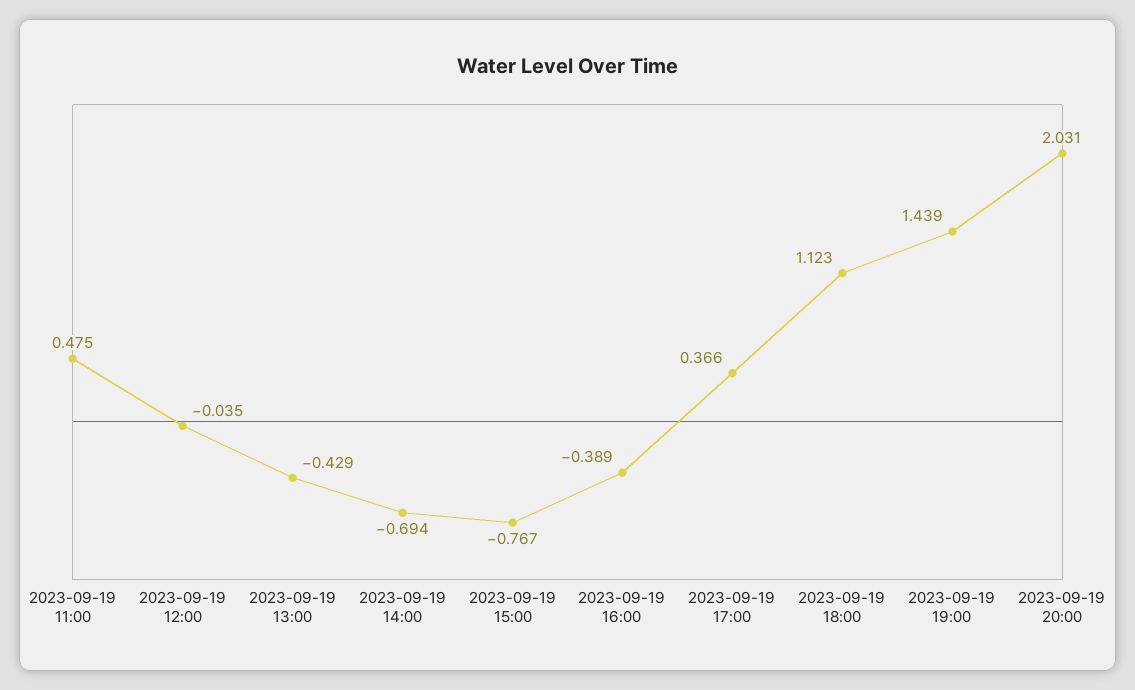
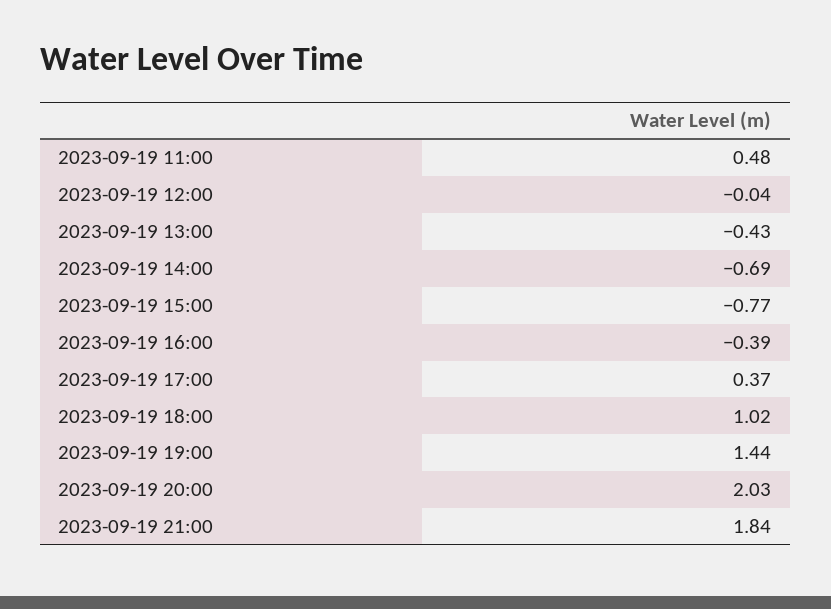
2023-09-19 18:00: 1.123 -> 1.02
2023-09-19 21:00: none -> 1.84

